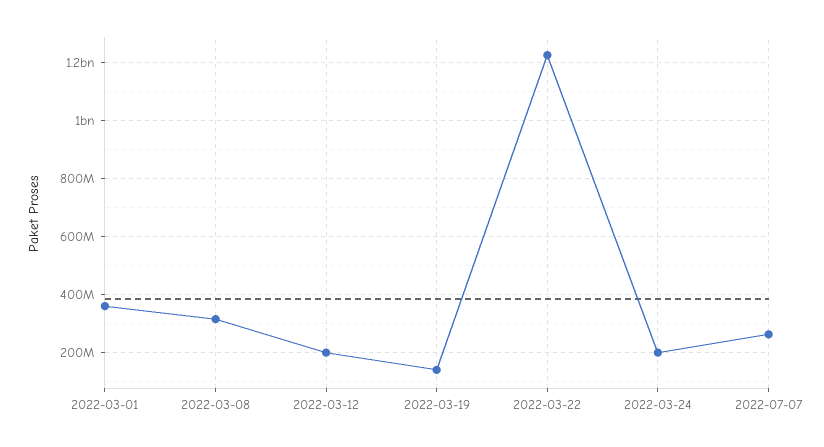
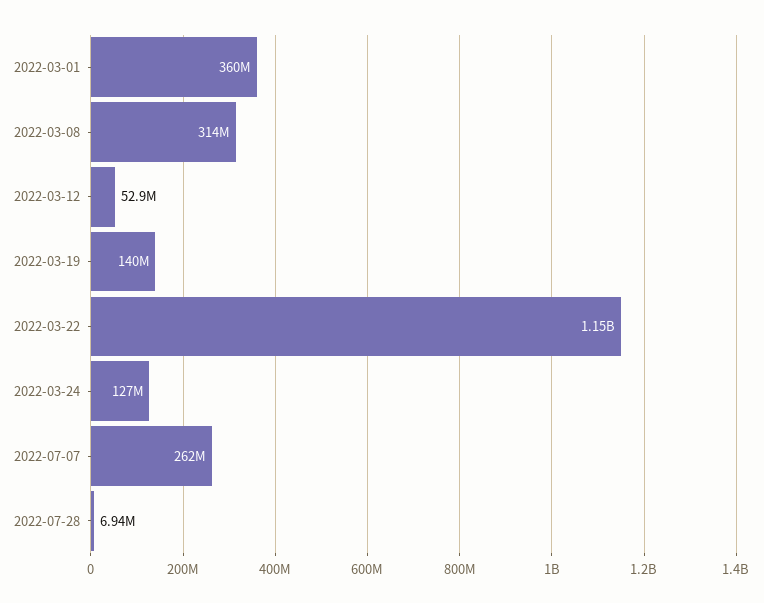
2022-03-12: 200000000 -> 52900000
2022-03-22: 1225000000 -> 1150000000
2022-03-24: 200000000 -> 127000000
2022-07-28: none -> 6940000

